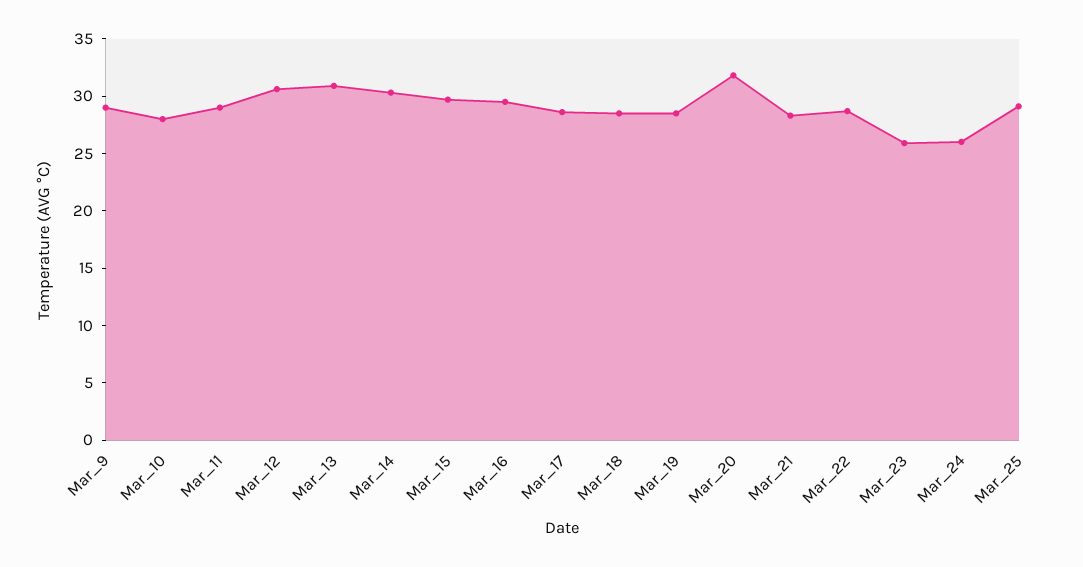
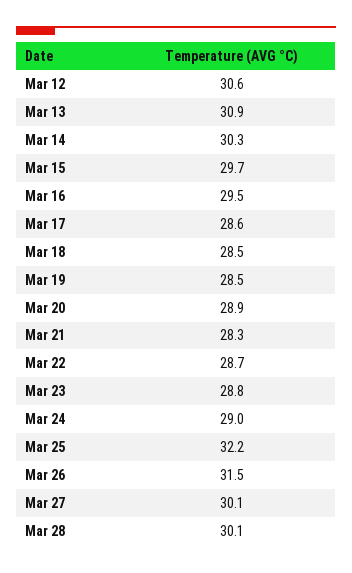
Mar_9: 29 -> none
Mar_10: 28 -> none
Mar_11: 29 -> none
Mar_20: 32 -> 28.9
Mar_23: 26 -> 28.8
Mar_24: 26 -> 29
Mar_25: 29 -> 32.2
Mar 26: none -> 31.5
Mar 27: none -> 30.1
Mar 28: none -> 30.1

